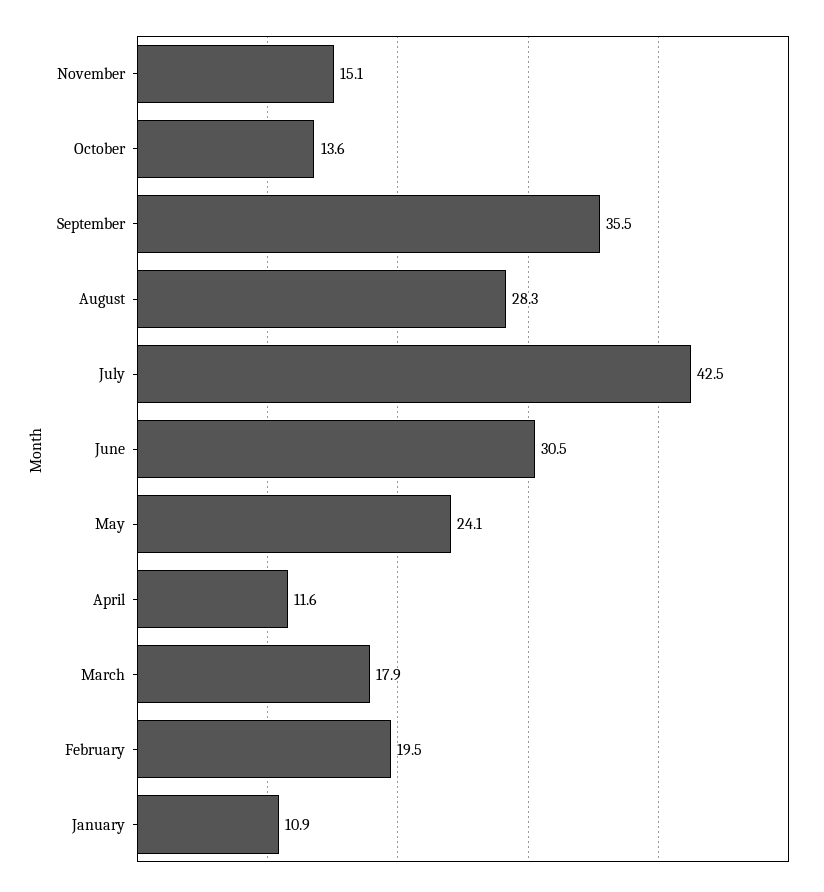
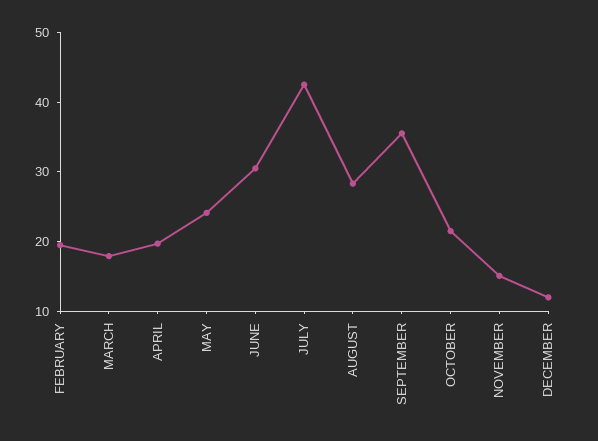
October: 13.6 -> 22
April: 11.6 -> 20
January: 10.9 -> none
DECEMBER: none -> 12

